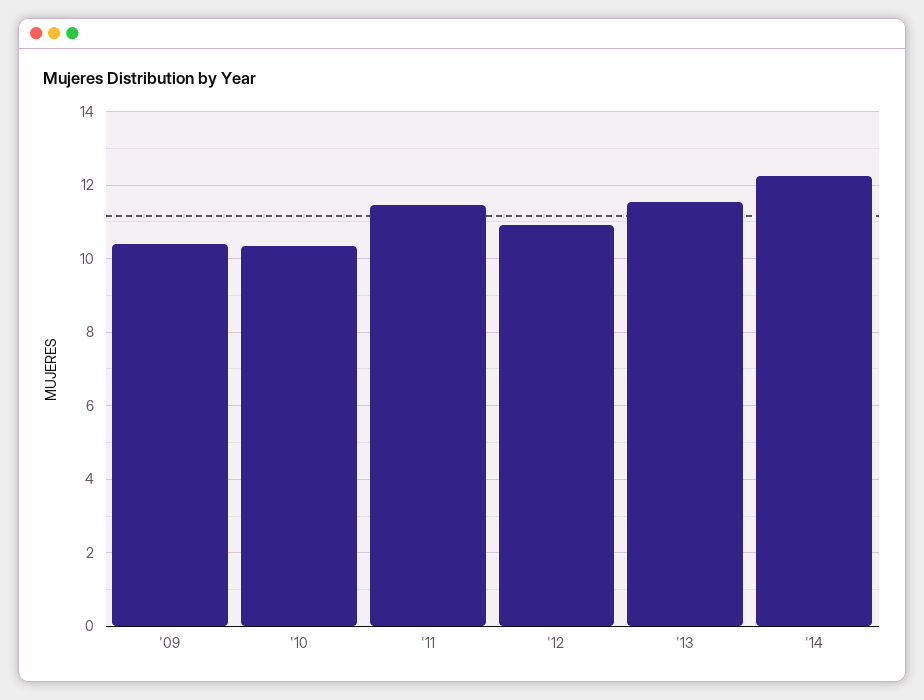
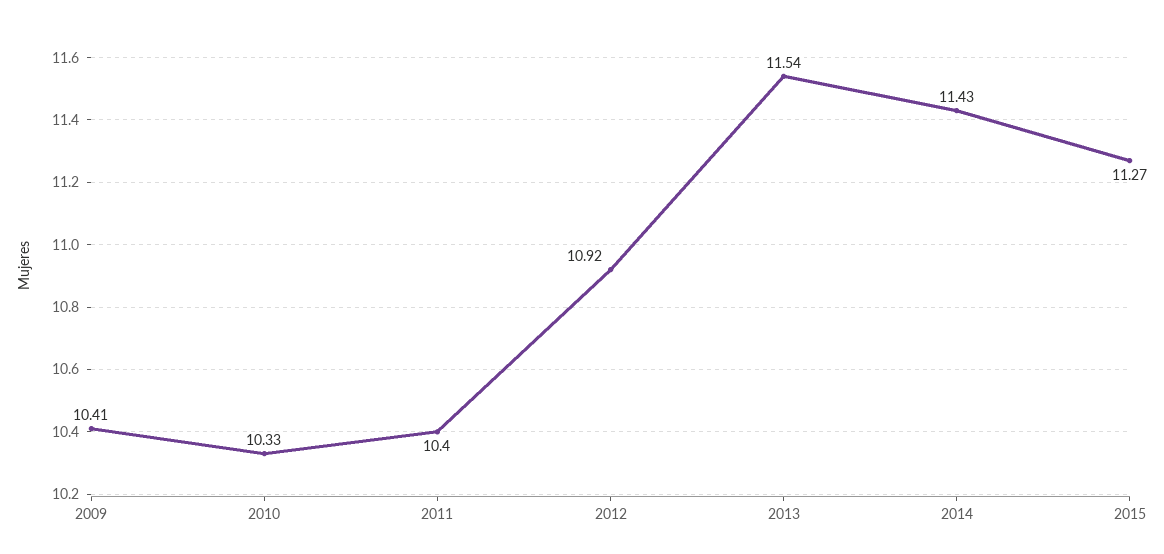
'11: 11.4 -> 10.4
'14: 12.2 -> 11.43
2015: none -> 11.27

